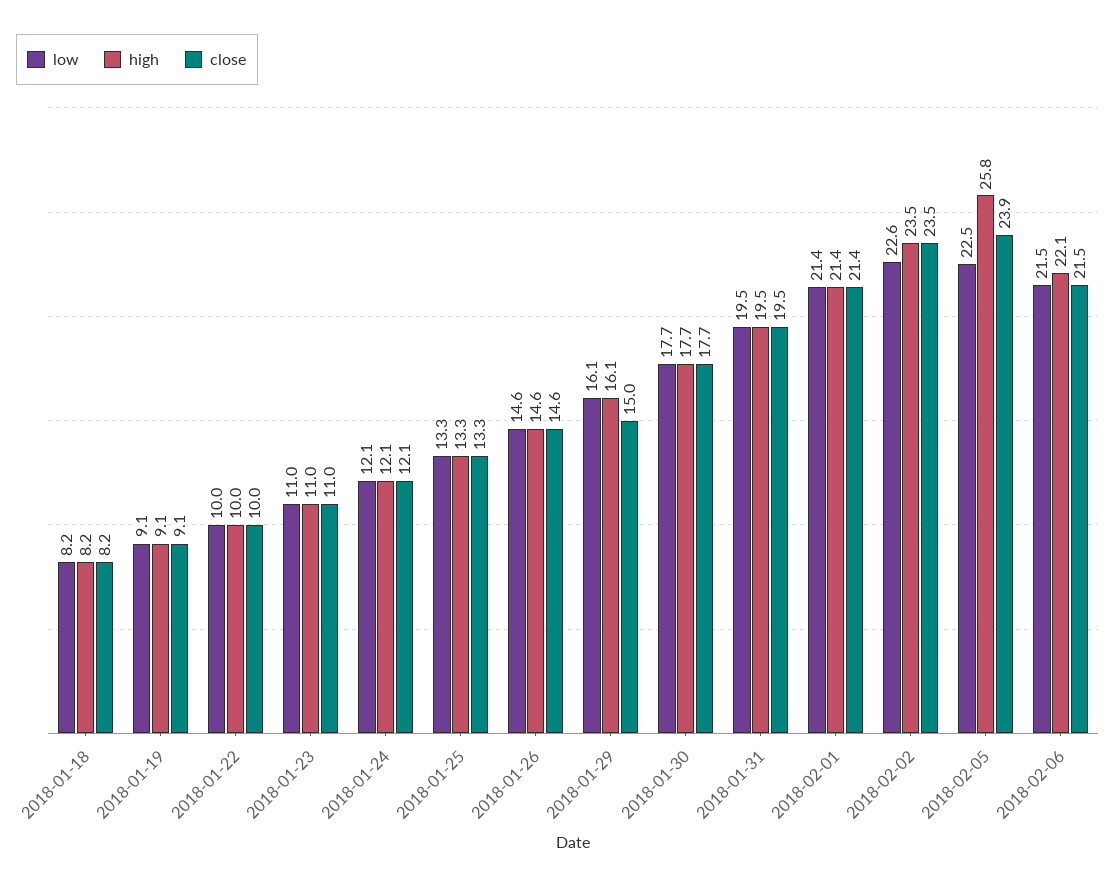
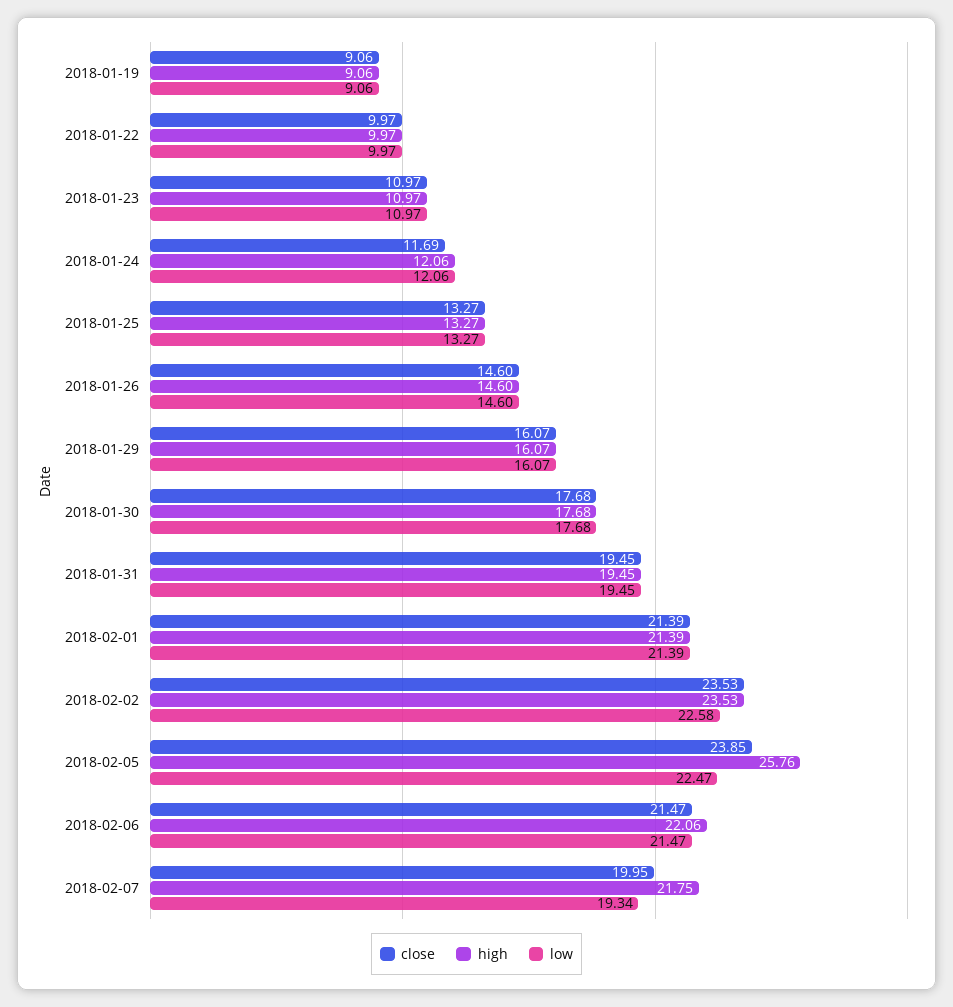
low, 2018-01-18: 8.2 -> none
high, 2018-01-18: 8.2 -> none
close, 2018-01-18: 8.2 -> none
close, 2018-01-24: 12.1 -> 11.69
close, 2018-01-29: 15 -> 16.07
close, 2018-02-07: none -> 19.95
high, 2018-02-07: none -> 21.75
low, 2018-02-07: none -> 19.34

